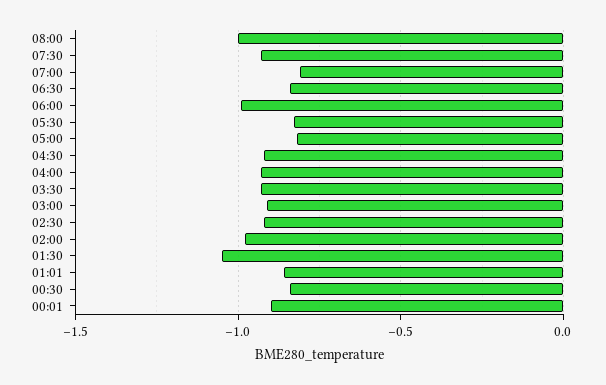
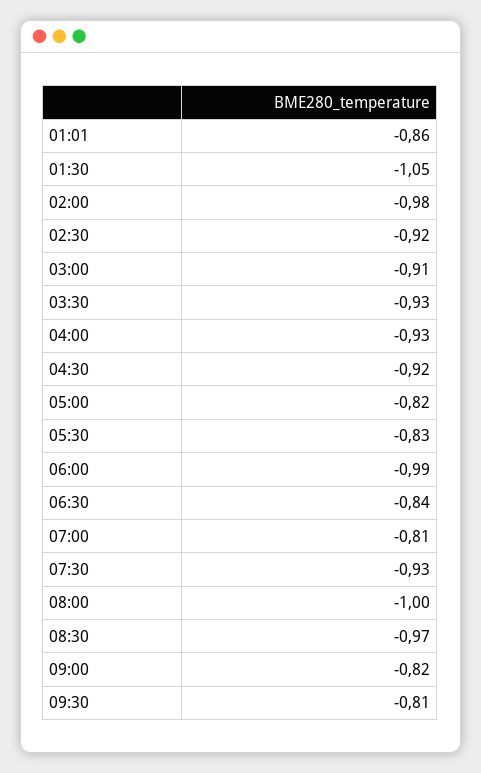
00:30: -0.85 -> none
00:01: -0.9 -> none
08:30: none -> -0.97
09:00: none -> -0.82
09:30: none -> -0.81

